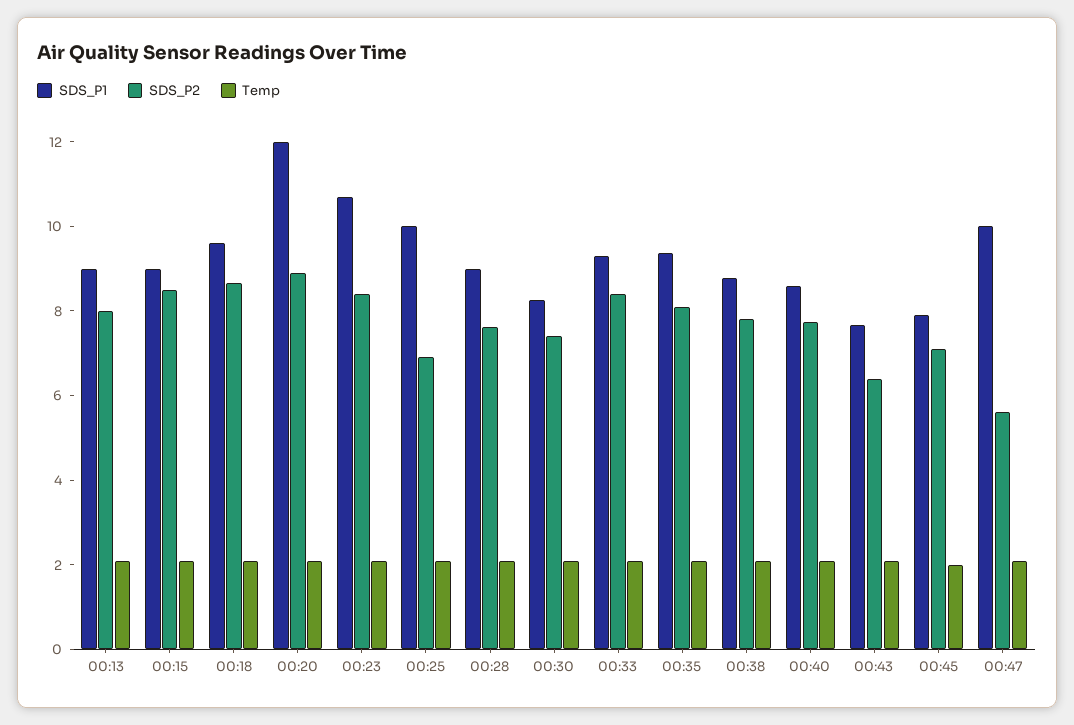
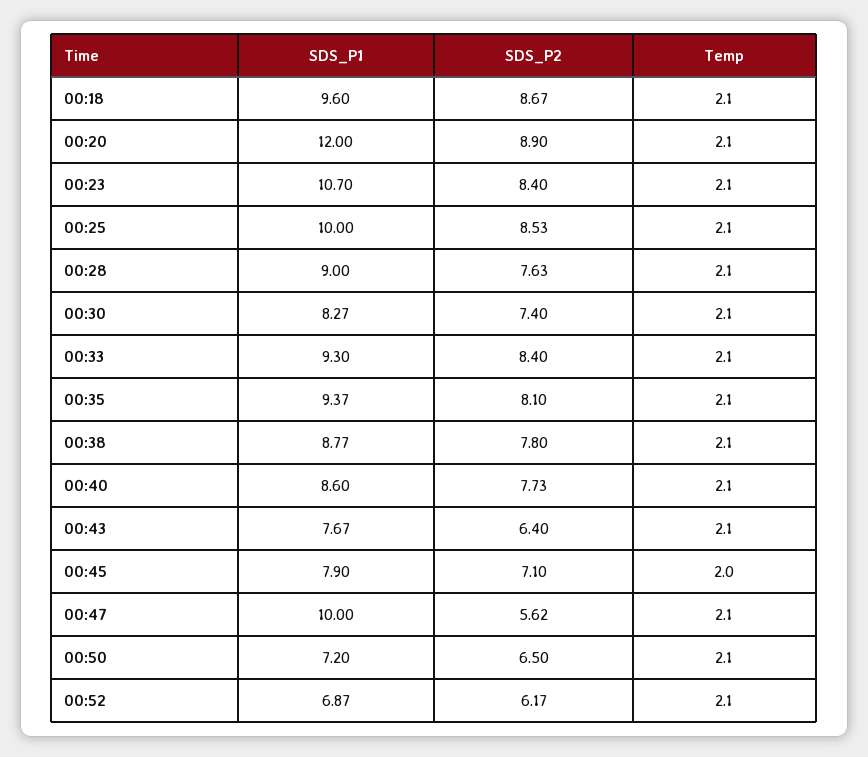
SDS_P1, 00:13: 9 -> none
SDS_P2, 00:13: 8 -> none
Temp, 00:13: 2 -> none
SDS_P1, 00:15: 9 -> none
SDS_P2, 00:15: 8.5 -> none
Temp, 00:15: 2 -> none
SDS_P2, 00:25: 7 -> 8.53
SDS_P1, 00:50: none -> 7.2
SDS_P2, 00:50: none -> 6.5
Temp, 00:50: none -> 2.1
SDS_P1, 00:52: none -> 6.87
SDS_P2, 00:52: none -> 6.17
Temp, 00:52: none -> 2.1

